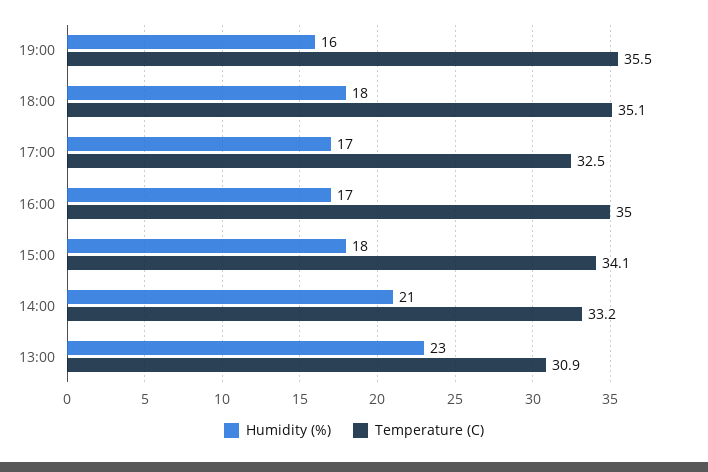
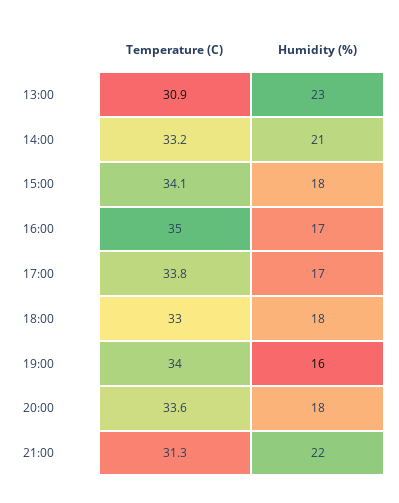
Temperature (C), 19:00: 35.5 -> 34
Temperature (C), 18:00: 35.1 -> 33
Temperature (C), 17:00: 32.5 -> 33.8
Temperature (C), 20:00: none -> 33.6
Humidity (%), 20:00: none -> 18
Temperature (C), 21:00: none -> 31.3
Humidity (%), 21:00: none -> 22

